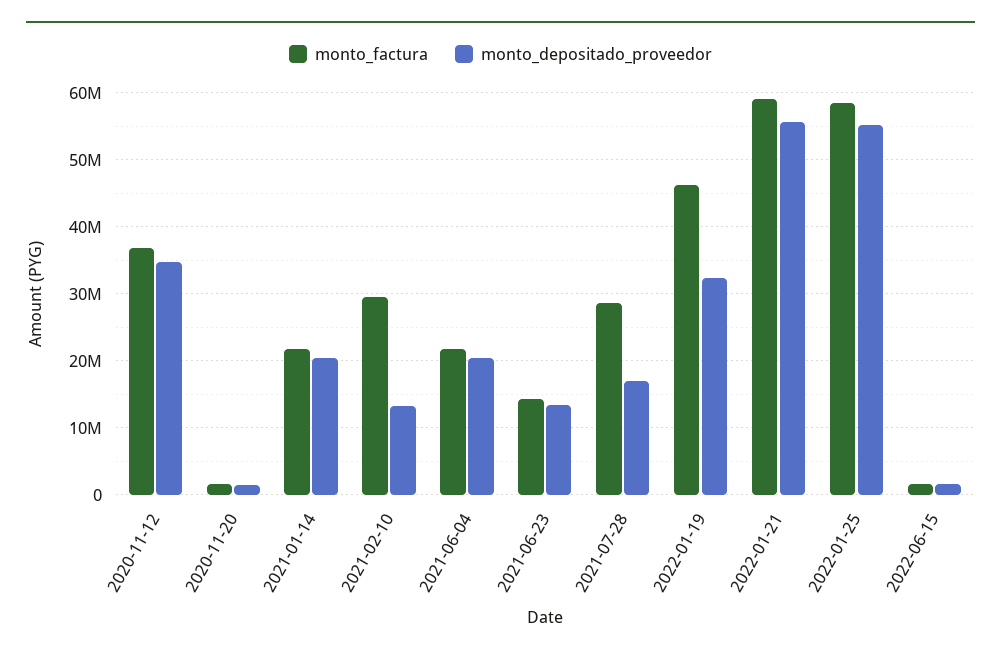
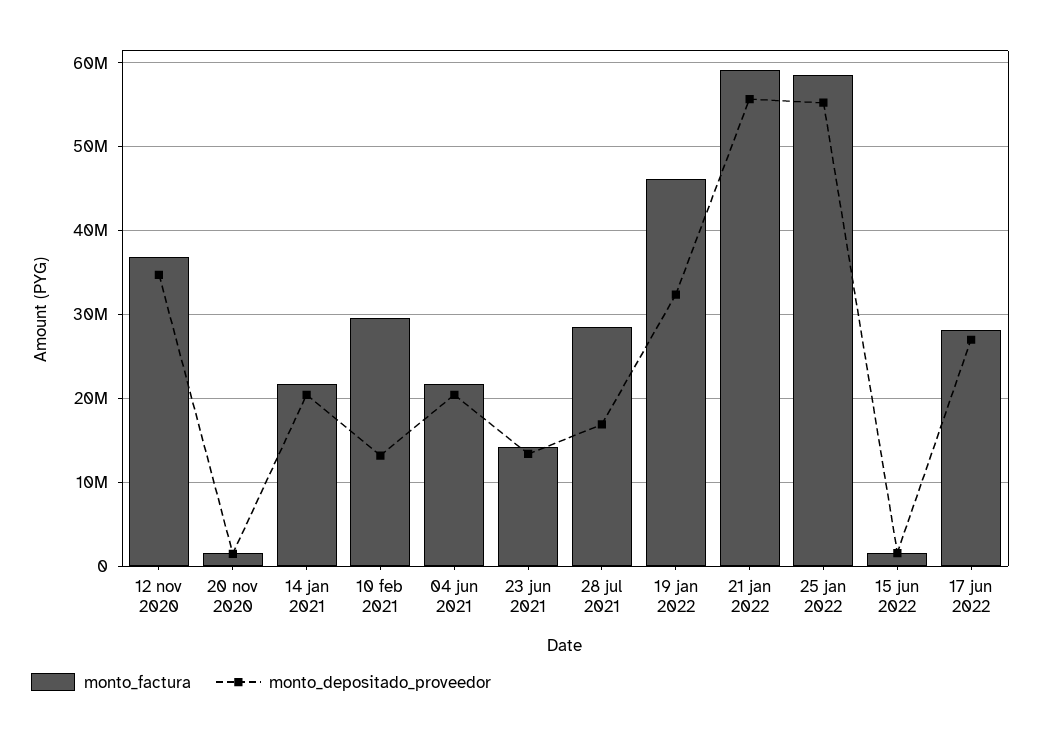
monto_factura, 17 jun 2022: none -> 28000000
monto_depositado_proveedor, 17 jun 2022: none -> 27000000

